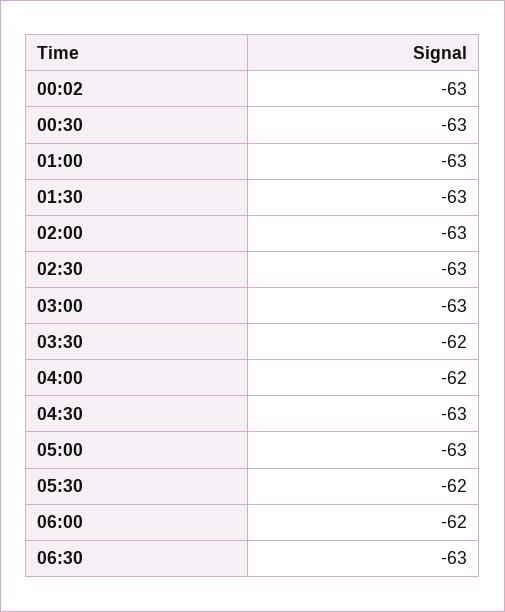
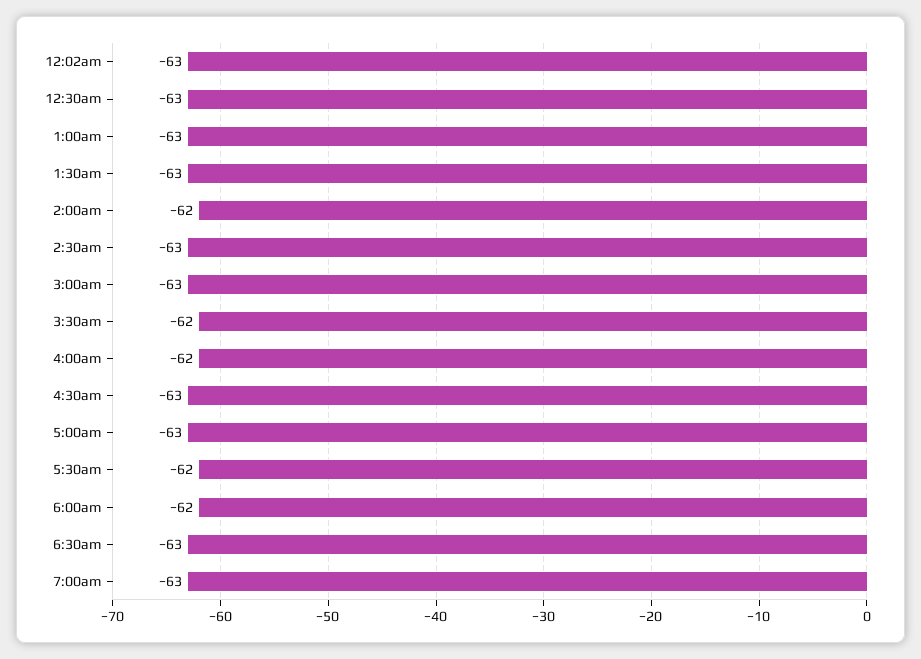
02:00: -63 -> -62
7:00am: none -> -63

